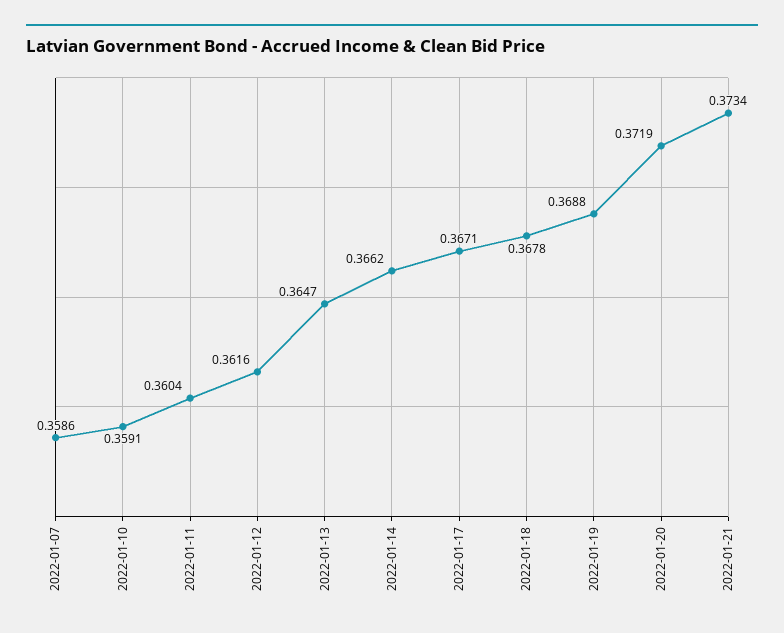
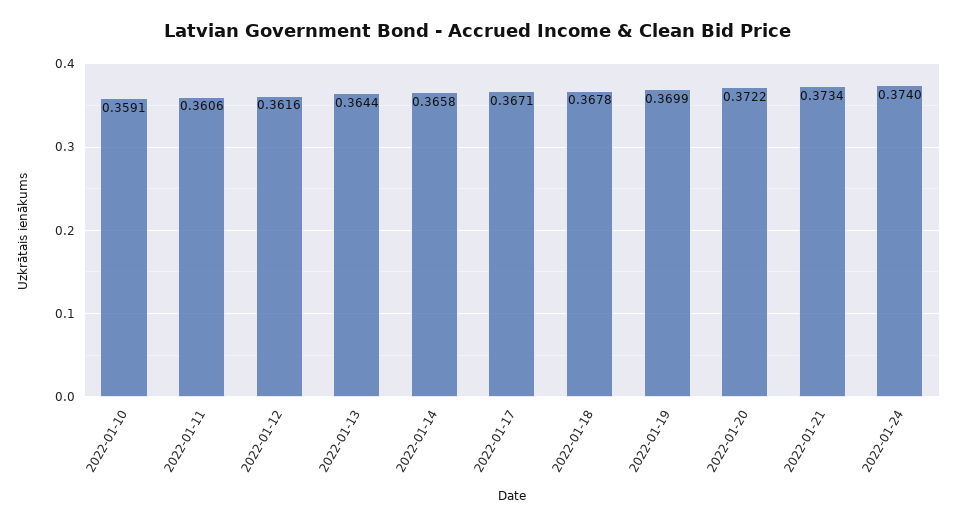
2022-01-07: 0.3586 -> none
2022-01-11: 0.3604 -> 0.3606
2022-01-13: 0.3647 -> 0.3644
2022-01-14: 0.3662 -> 0.3658
2022-01-19: 0.3688 -> 0.3699
2022-01-20: 0.3719 -> 0.3722
2022-01-24: none -> 0.374

